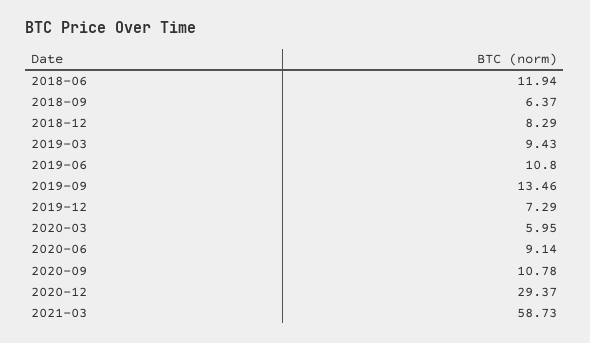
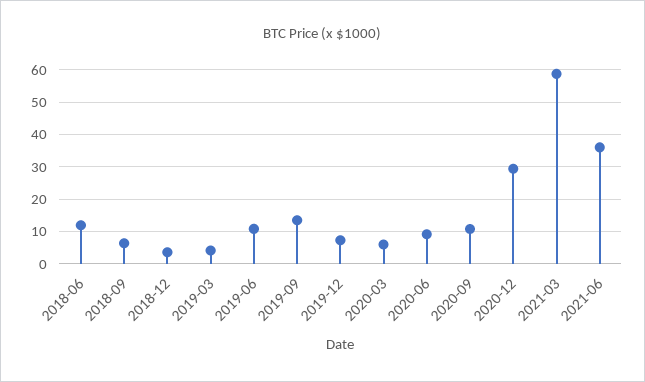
2018-12: 8.29 -> 4
2019-03: 9.43 -> 4
2021-06: none -> 36

